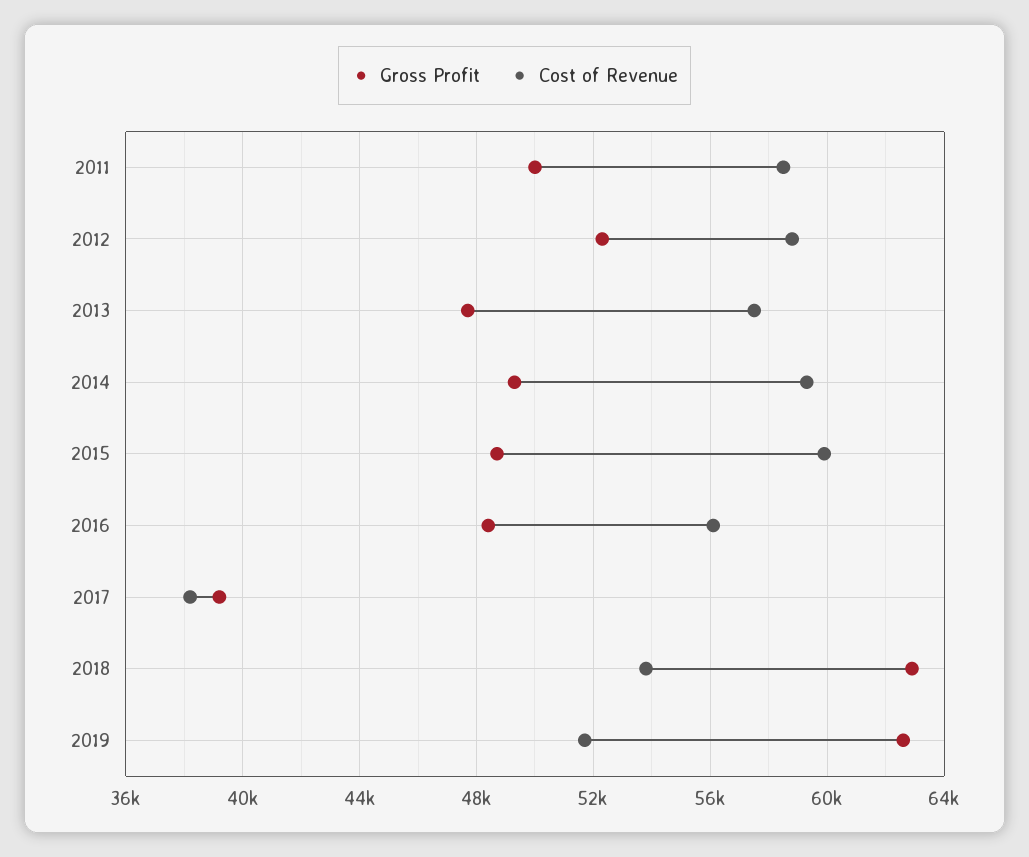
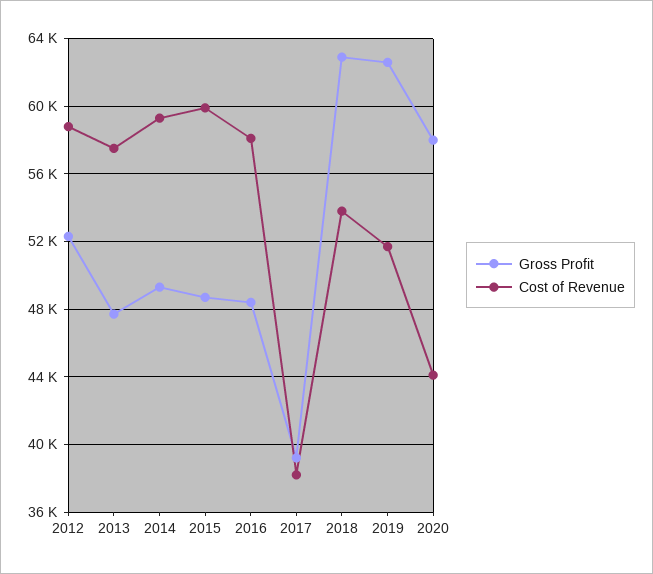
Gross Profit, 2011: 50000 -> none
Cost of Revenue, 2011: 58500 -> none
Cost of Revenue, 2016: 56000 -> 58000
Gross Profit, 2020: none -> 58000
Cost of Revenue, 2020: none -> 44000

